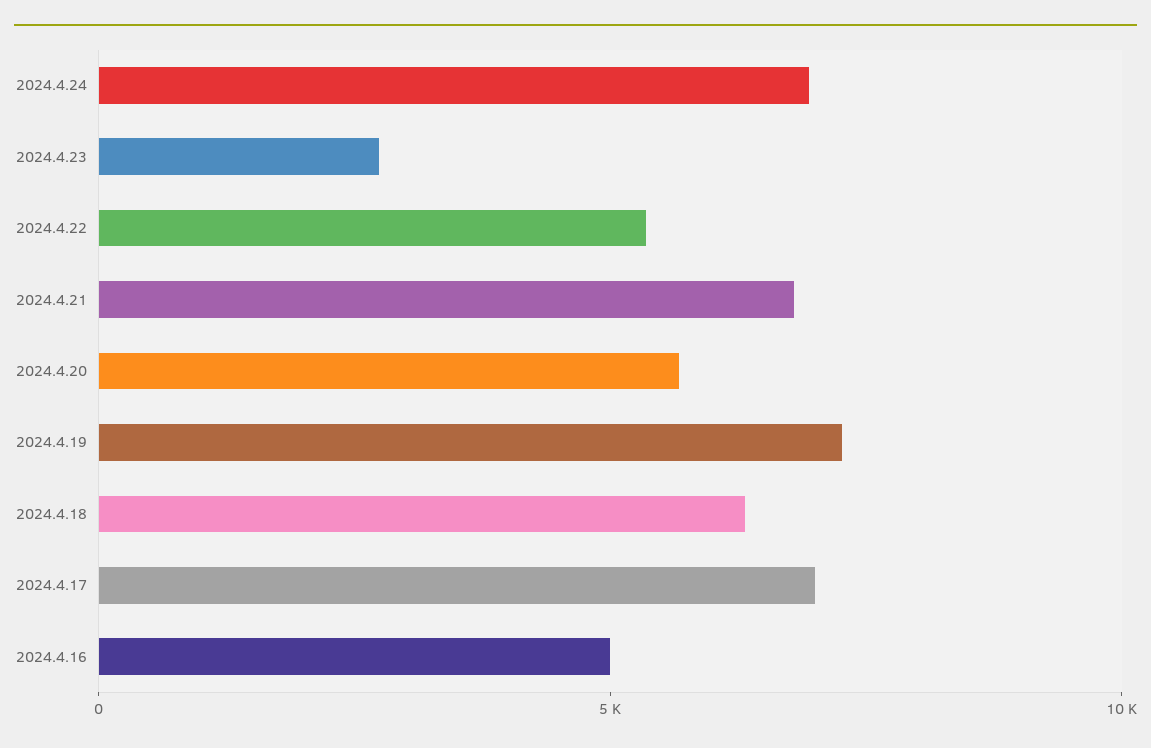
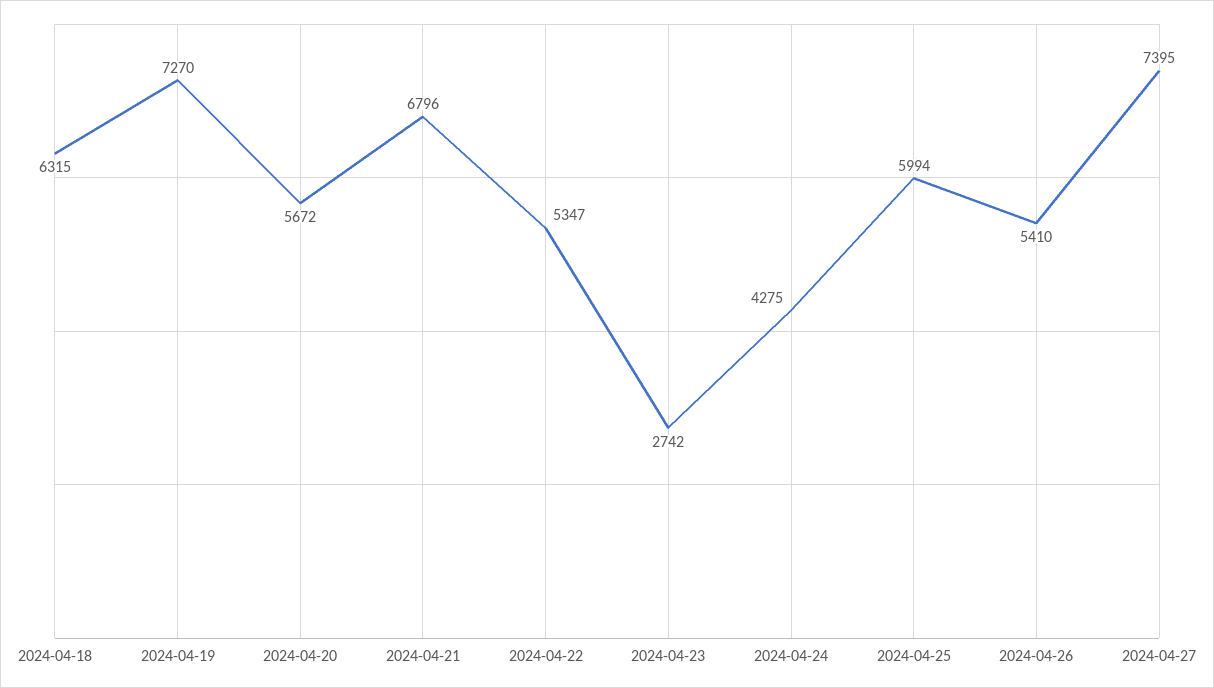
2024.4.24: 7000 -> 4275
2024.4.17: 7000 -> none
2024.4.16: 5000 -> none
2024-04-25: none -> 5994
2024-04-26: none -> 5410
2024-04-27: none -> 7395

